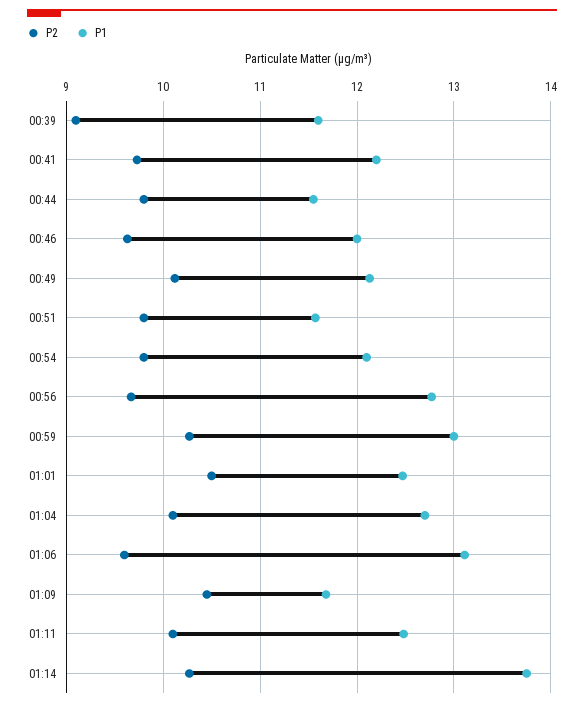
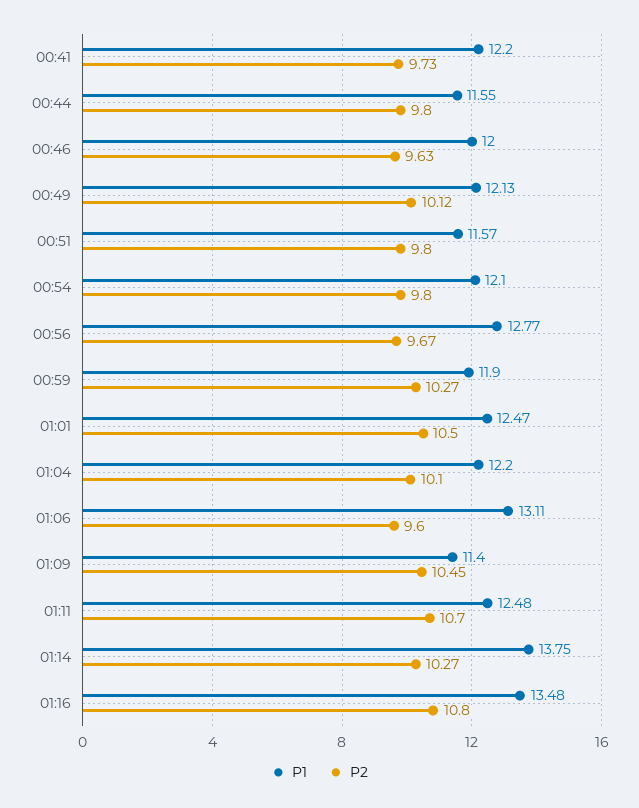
P2, 00:39: 9.1 -> none
P1, 00:39: 11.6 -> none
P1, 00:59: 13 -> 11.9
P1, 01:04: 12.7 -> 12.2
P1, 01:09: 11.7 -> 11.4
P2, 01:11: 10.1 -> 10.7
P1, 01:16: none -> 13.48
P2, 01:16: none -> 10.8

